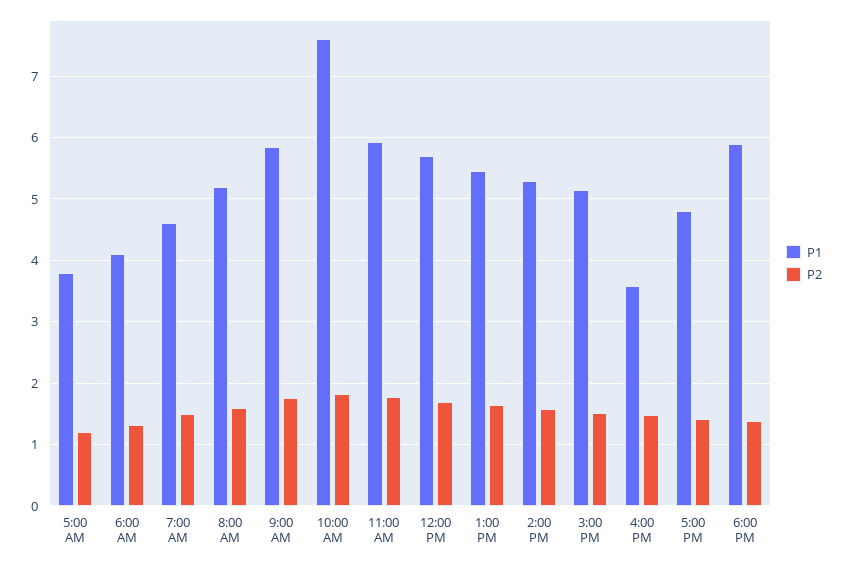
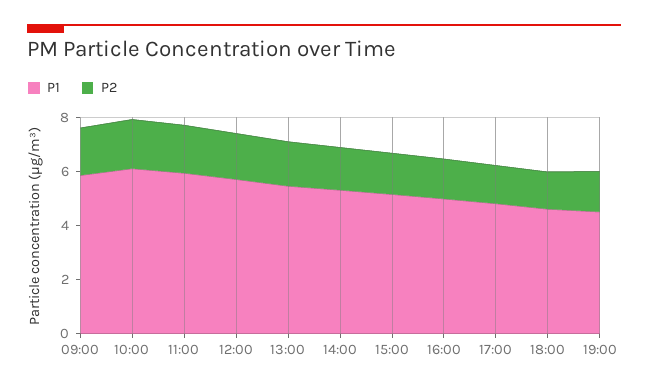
P1, 5:00 AM: 3.8 -> none
P2, 5:00 AM: 1.2 -> none
P1, 6:00 AM: 4.1 -> none
P2, 6:00 AM: 1.3 -> none
P1, 7:00 AM: 4.6 -> none
P2, 7:00 AM: 1.5 -> none
P1, 8:00 AM: 5.2 -> none
P2, 8:00 AM: 1.6 -> none
P1, 10:00 AM: 7.6 -> 6
P1, 4:00 PM: 3.6 -> 5
P1, 6:00 PM: 5.9 -> 4.5
P1, 19:00: none -> 4.5
P2, 19:00: none -> 1.5

